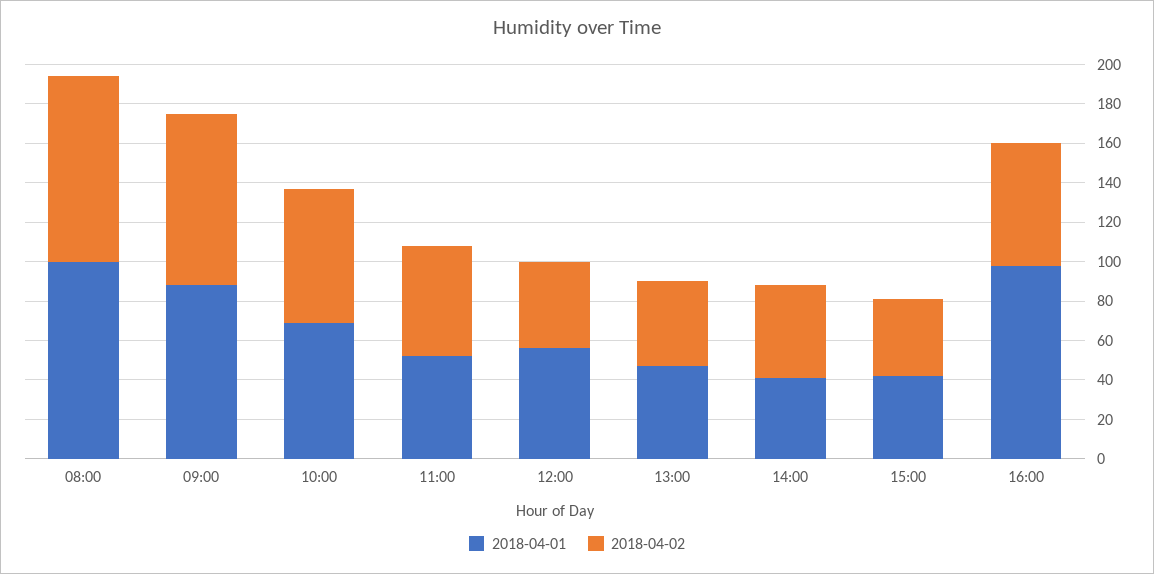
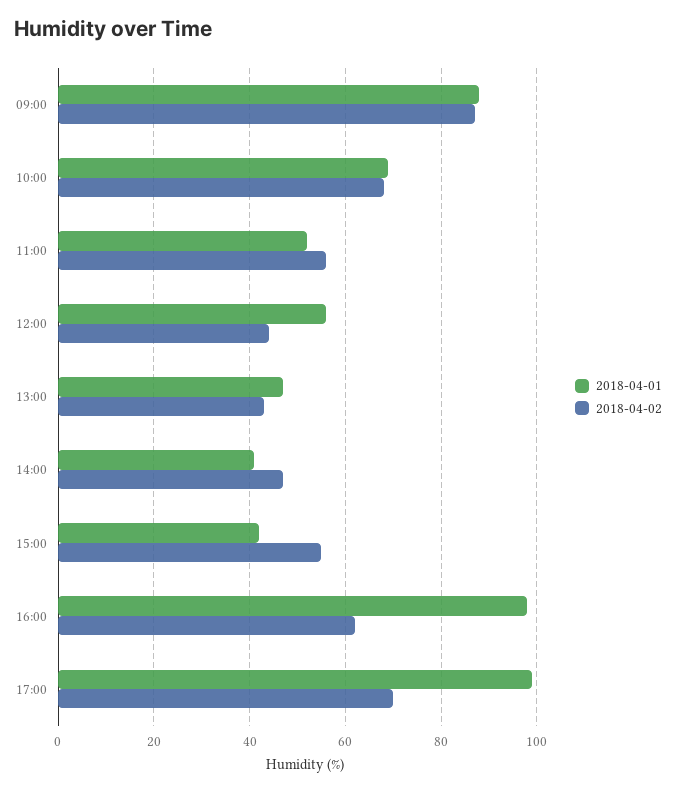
2018-04-01, 08:00: 100 -> none
2018-04-02, 08:00: 95 -> none
2018-04-02, 15:00: 40 -> 55
2018-04-01, 17:00: none -> 100
2018-04-02, 17:00: none -> 70

